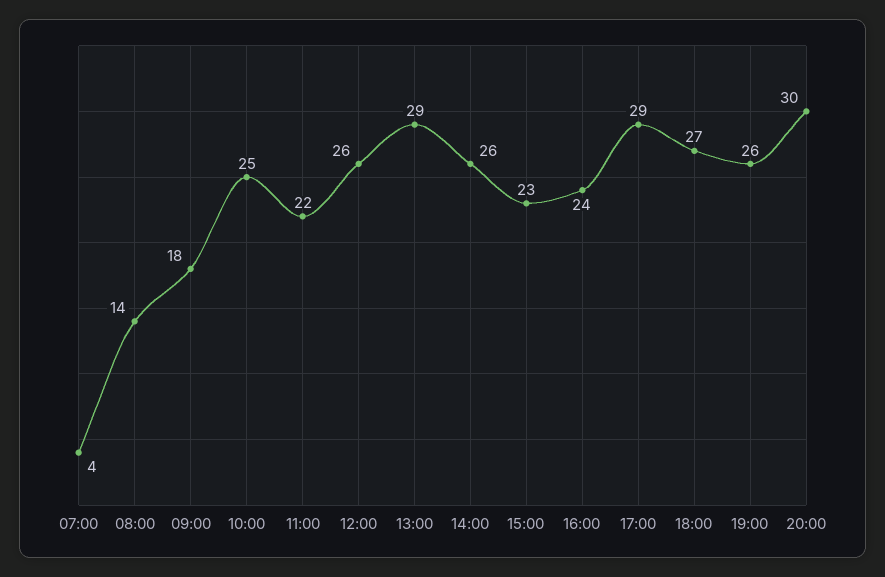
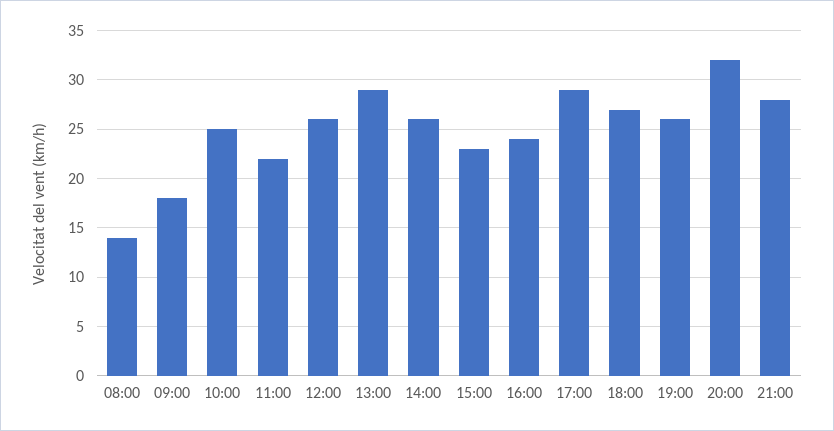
07:00: 4 -> none
20:00: 30 -> 32
21:00: none -> 28

